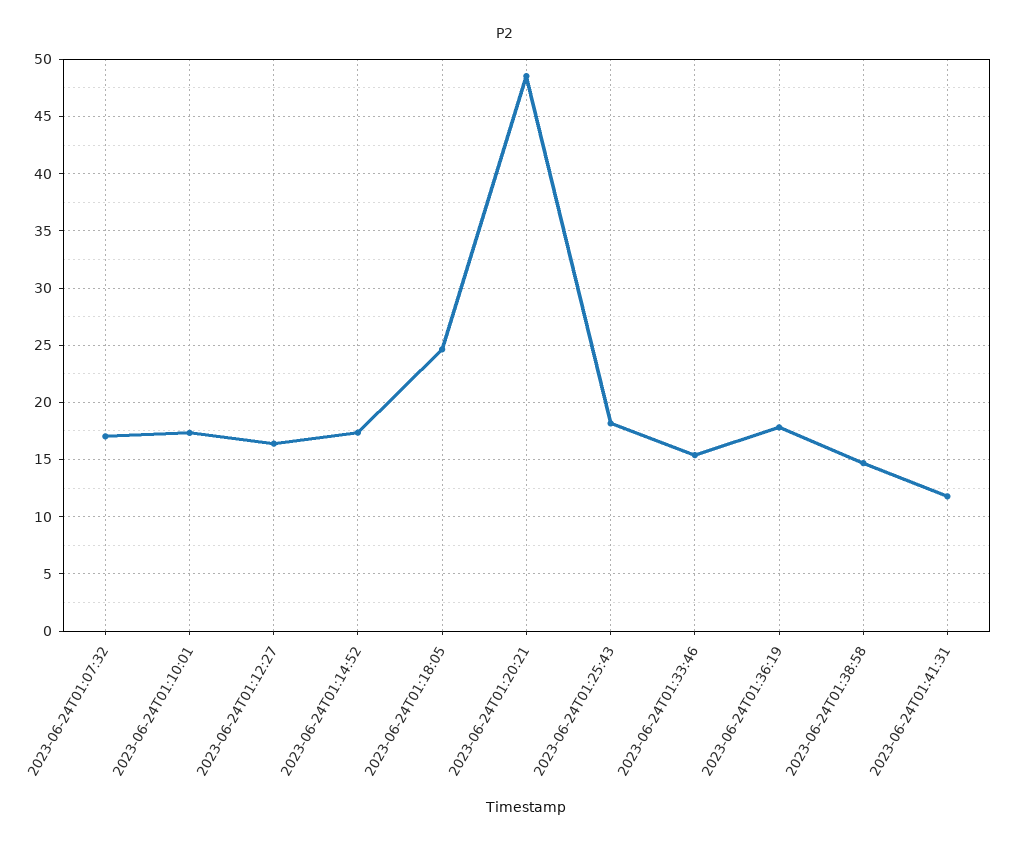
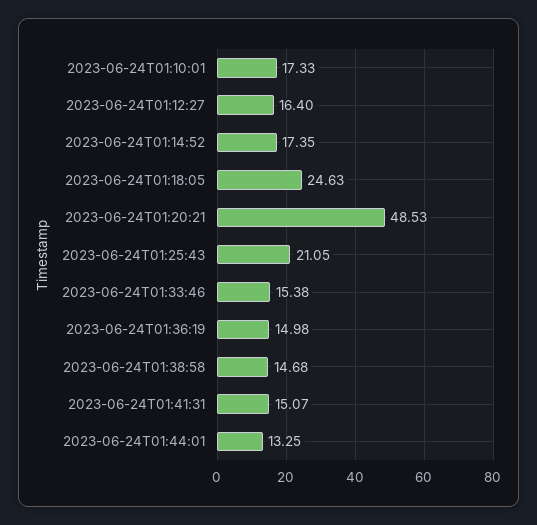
2023-06-24T01:07:32: 17 -> none
2023-06-24T01:25:43: 18 -> 21.05
2023-06-24T01:36:19: 18 -> 14.98
2023-06-24T01:41:31: 12 -> 15.07
2023-06-24T01:44:01: none -> 13.25

